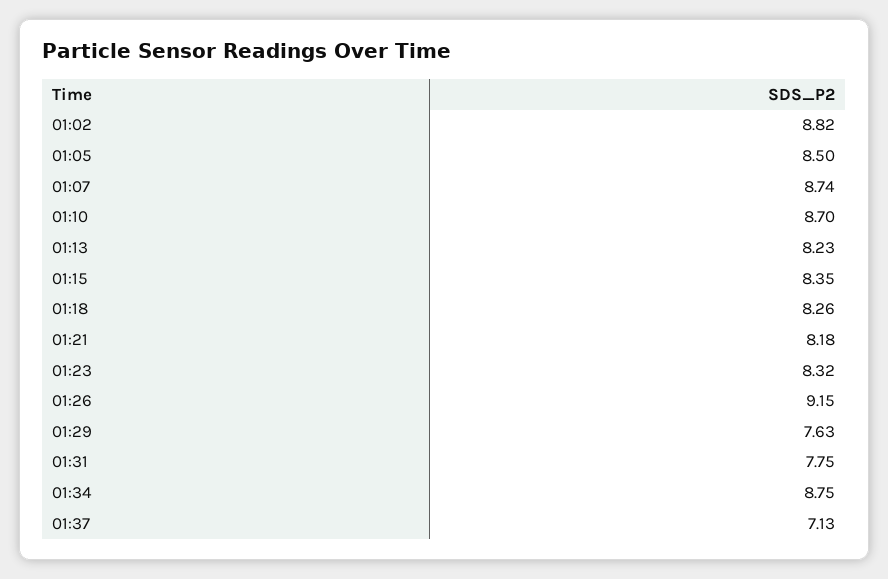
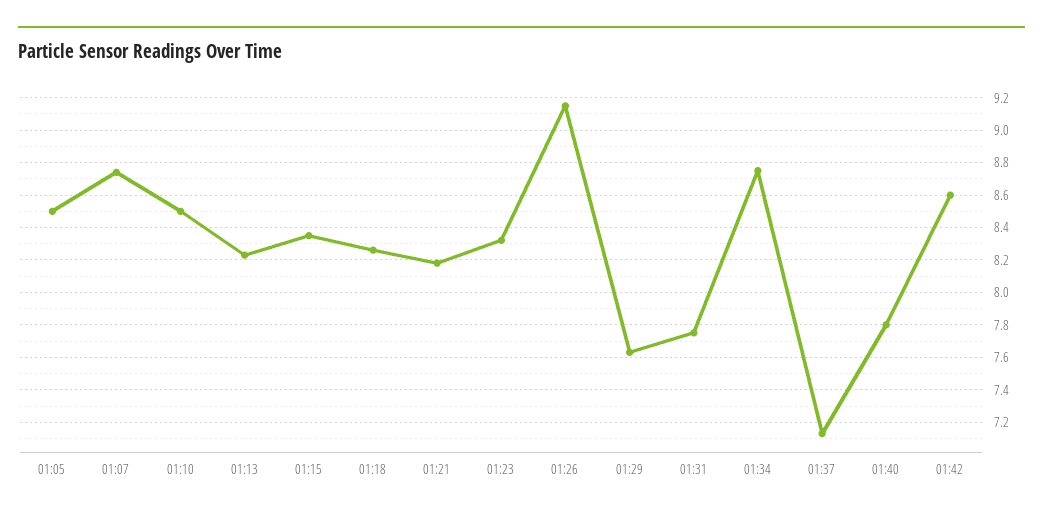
01:02: 8.82 -> none
01:10: 8.7 -> 8.5
01:40: none -> 7.8
01:42: none -> 8.6

